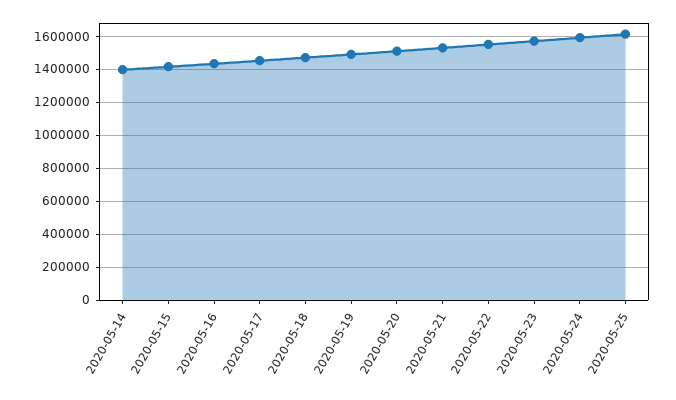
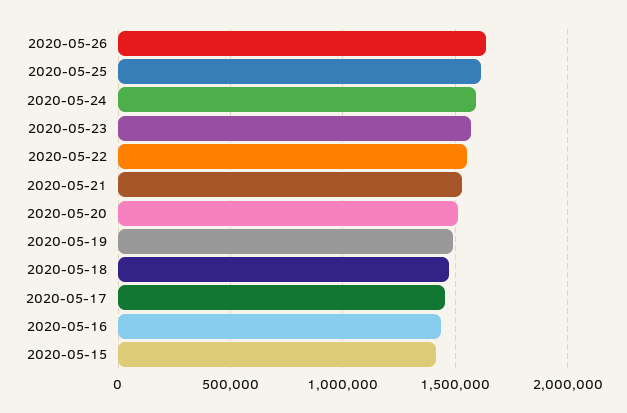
2020-05-14: 1400000 -> none
2020-05-26: none -> 1650000

